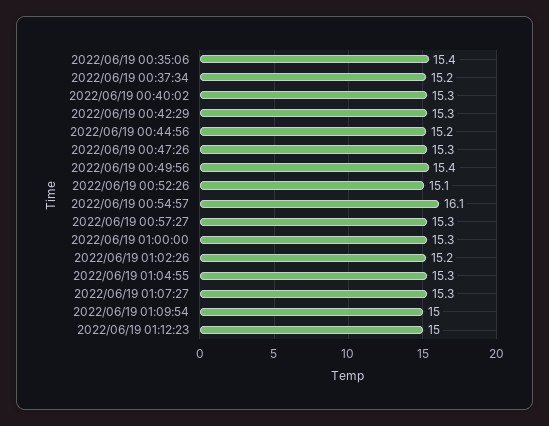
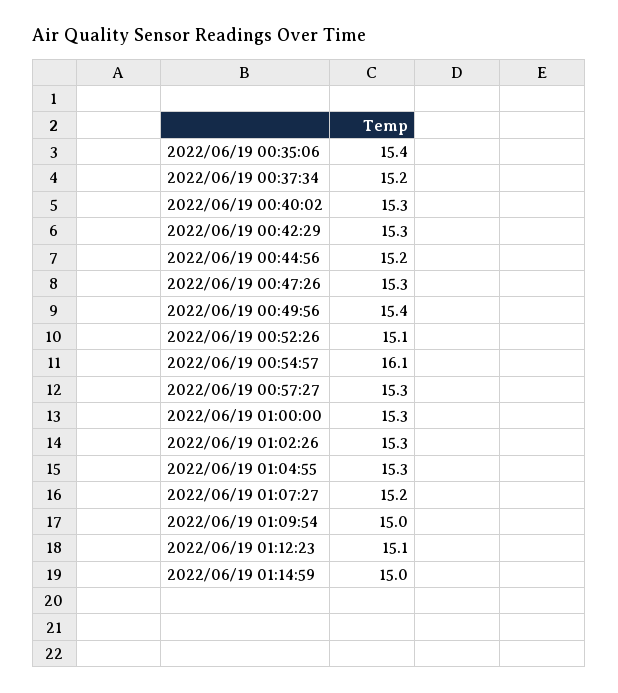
2022/06/19 01:02:26: 15.2 -> 15.3
2022/06/19 01:07:27: 15.3 -> 15.2
2022/06/19 01:12:23: 15 -> 15.1
2022/06/19 01:14:59: none -> 15

